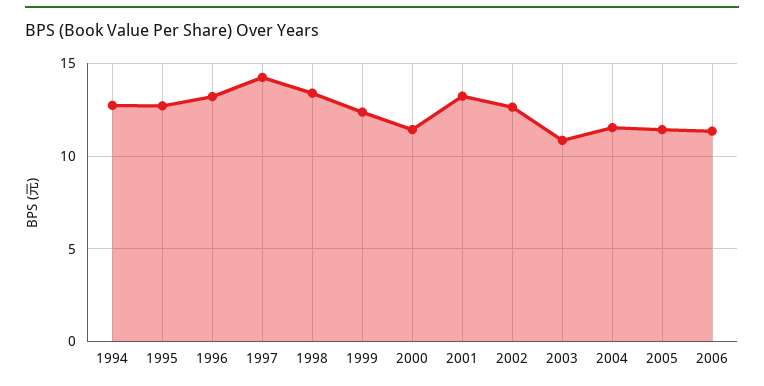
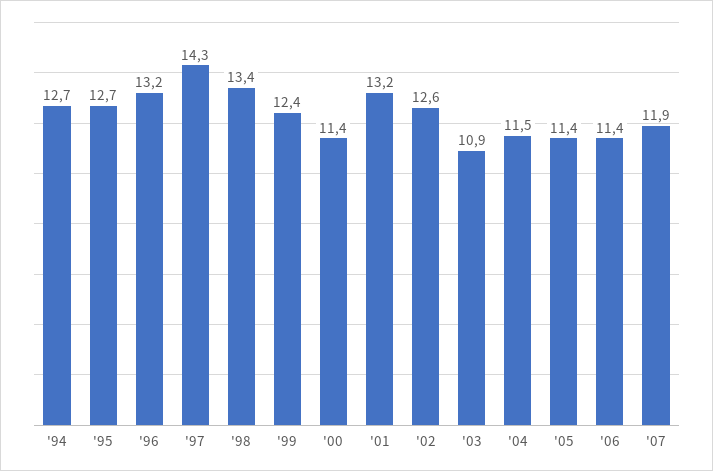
'07: none -> 11.9

